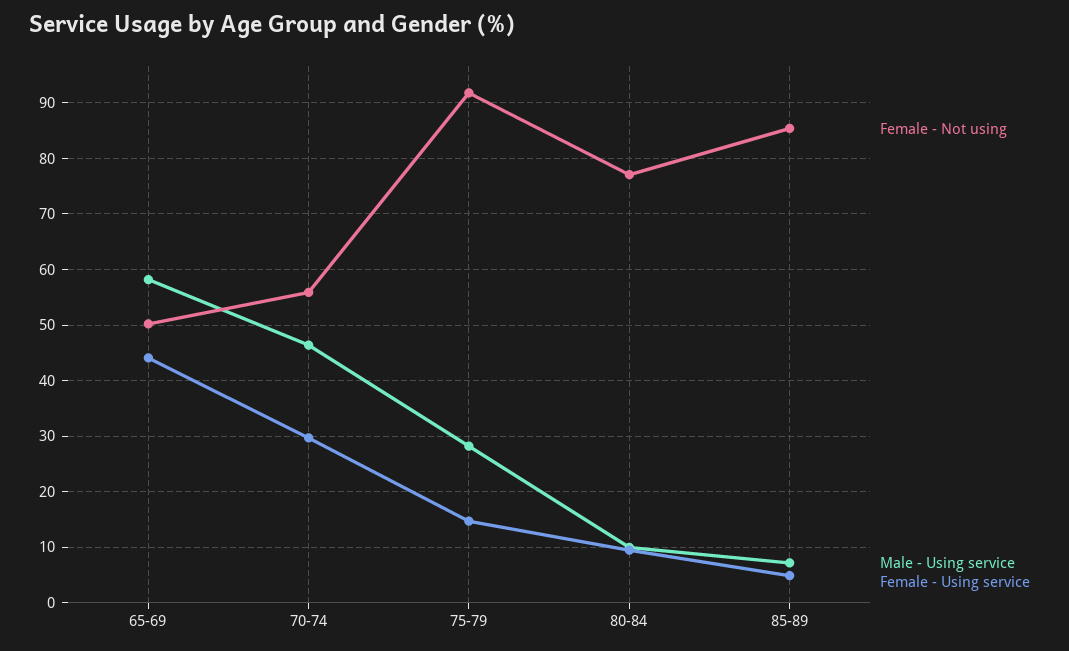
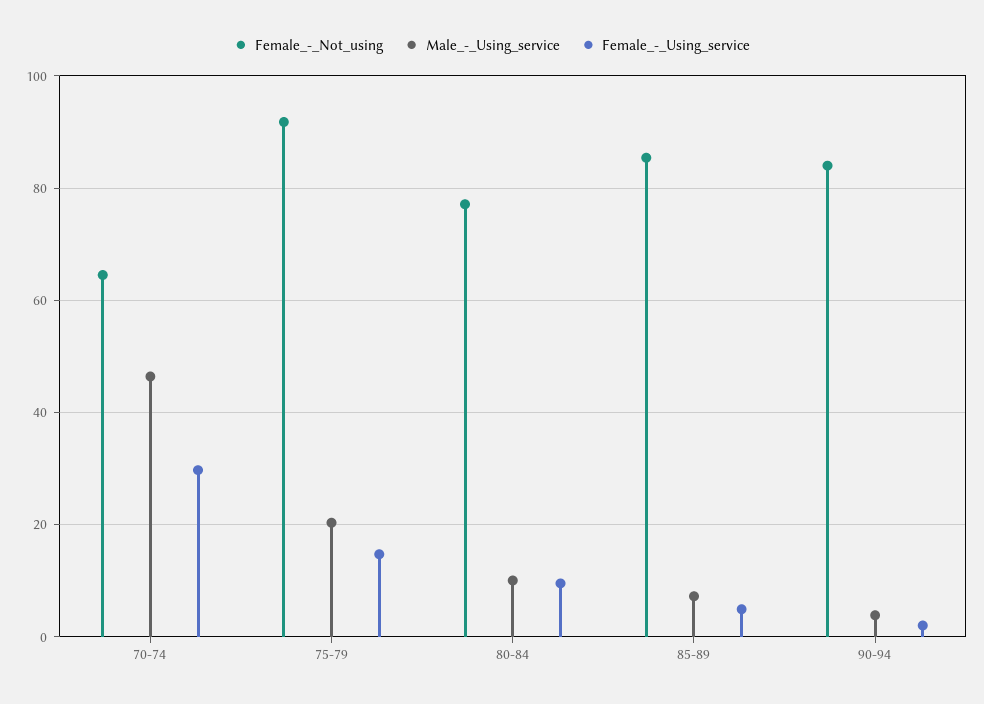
Female - Not using, 65-69: 50 -> none
Male - Using service, 65-69: 58 -> none
Female - Using service, 65-69: 44 -> none
Female - Not using, 70-74: 56 -> 64
Male - Using service, 75-79: 28 -> 20
Female - Not using, 90-94: none -> 84
Male - Using service, 90-94: none -> 4
Female - Using service, 90-94: none -> 2

